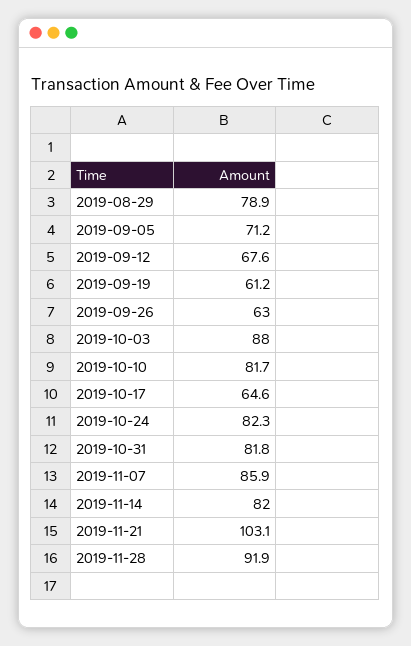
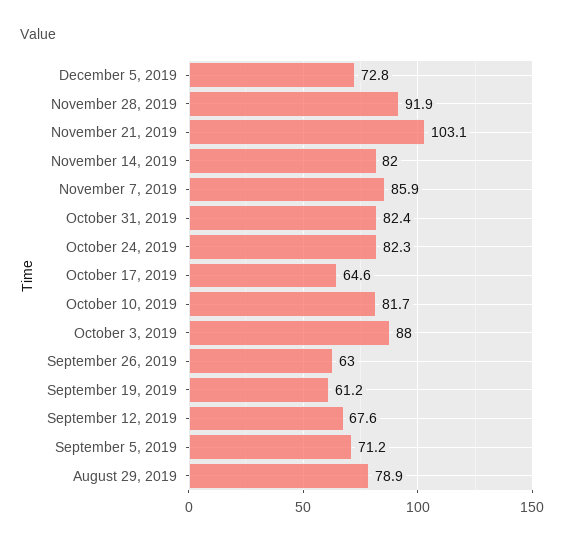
2019-10-31: 81.8 -> 82.4
December 5, 2019: none -> 72.8

